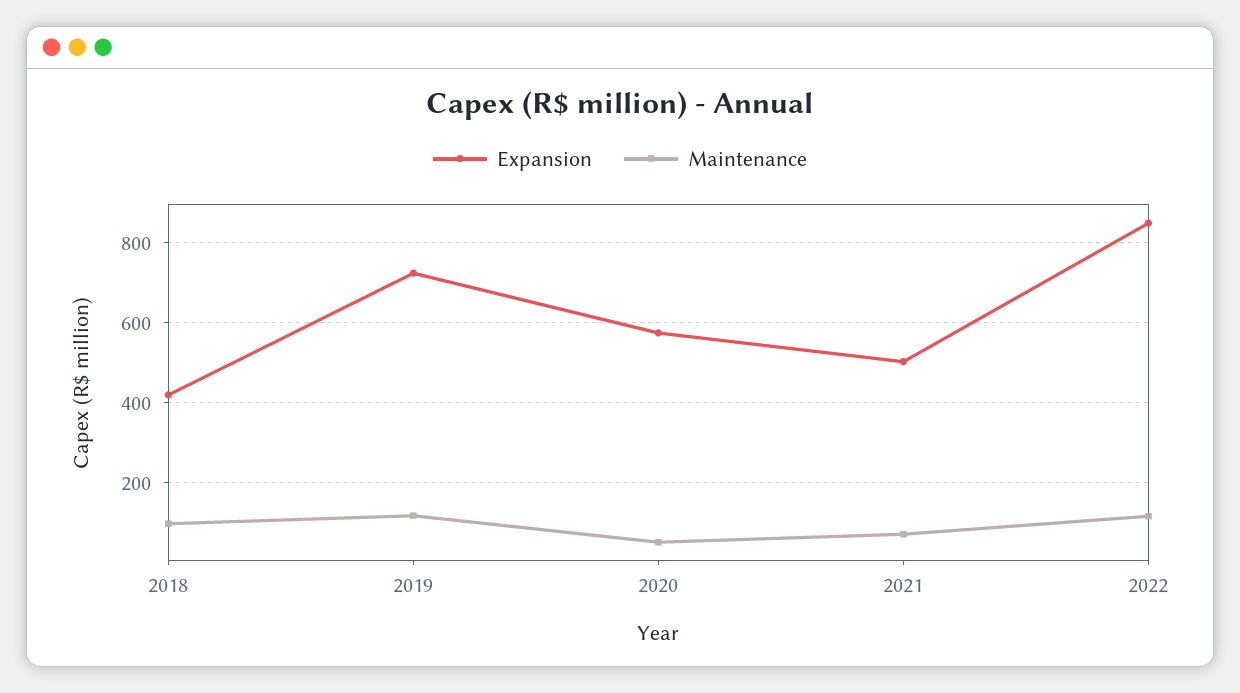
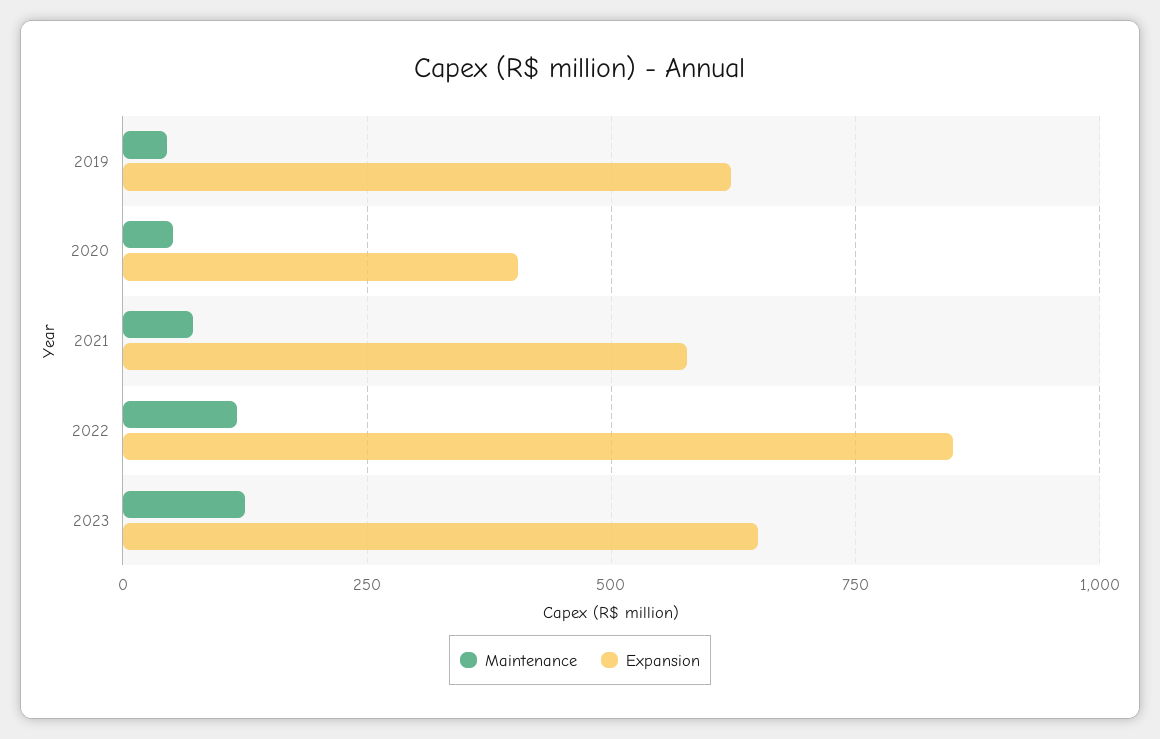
Expansion, 2018: 420 -> none
Maintenance, 2018: 100 -> none
Expansion, 2019: 720 -> 625
Maintenance, 2019: 120 -> 50
Expansion, 2020: 580 -> 400
Expansion, 2021: 500 -> 575
Maintenance, 2023: none -> 125
Expansion, 2023: none -> 650

